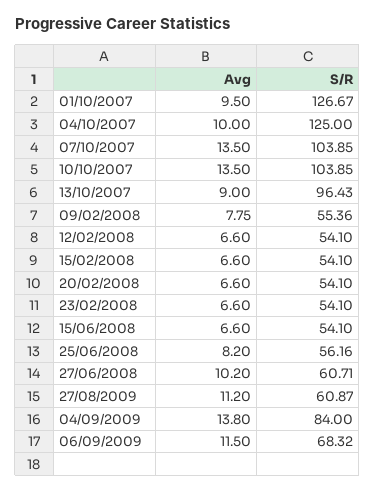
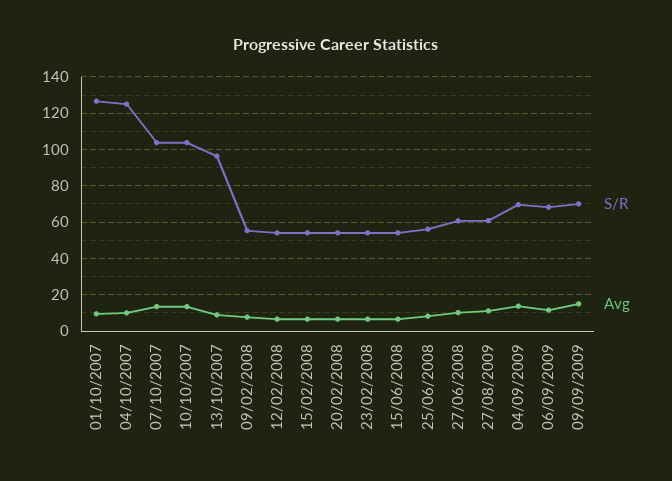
S/R, 04/09/2009: 84 -> 70
S/R, 09/09/2009: none -> 70
Avg, 09/09/2009: none -> 15

